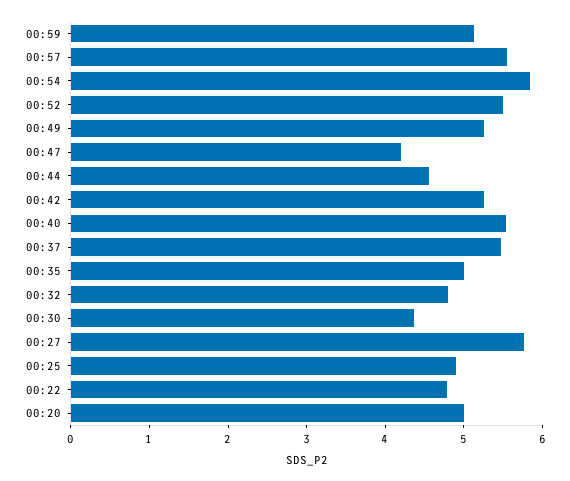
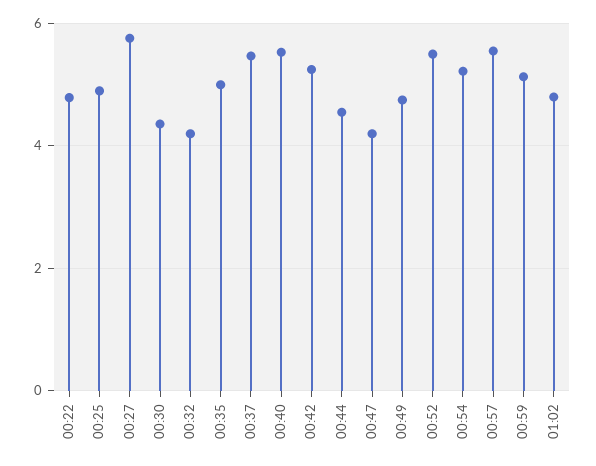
00:54: 5.8 -> 5.2
00:49: 5.2 -> 4.8
00:32: 4.8 -> 4.2
00:20: 5 -> none
01:02: none -> 4.8

